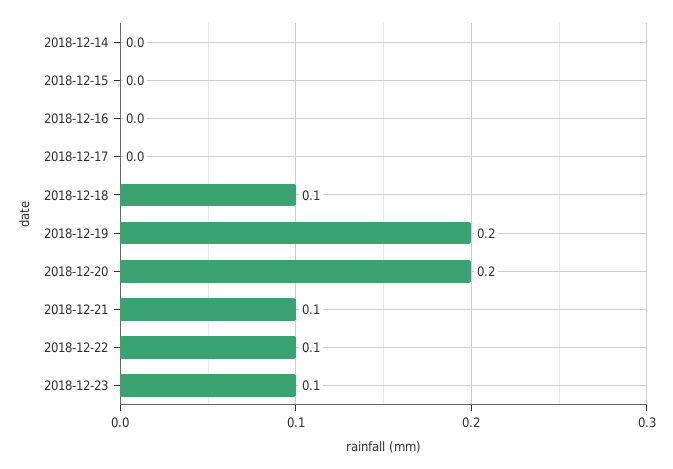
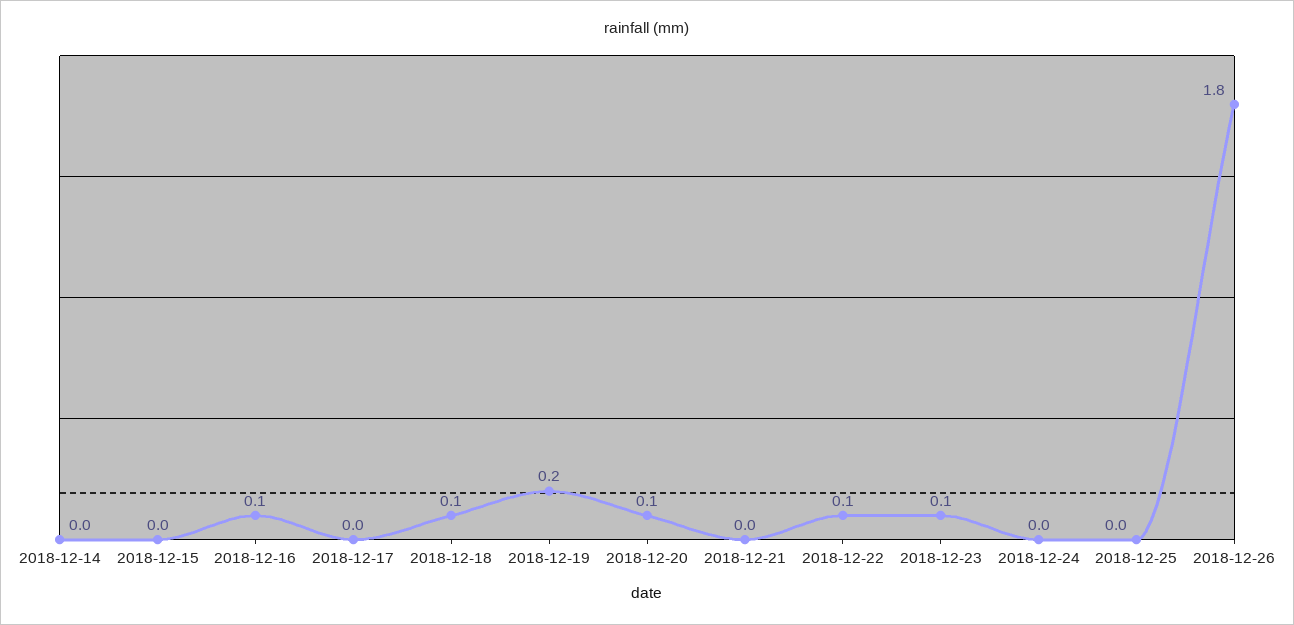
2018-12-16: 0 -> 0.1
2018-12-20: 0.2 -> 0.1
2018-12-21: 0.1 -> 0
2018-12-24: none -> 0
2018-12-25: none -> 0
2018-12-26: none -> 1.8

